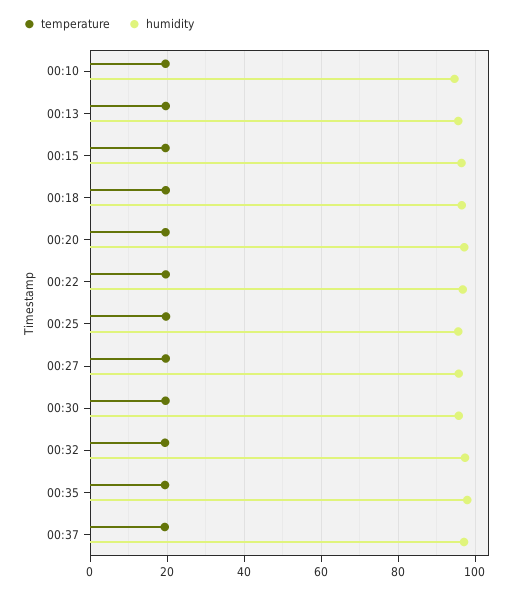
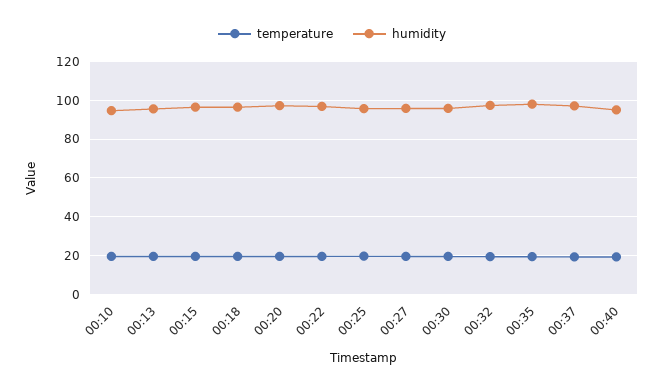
temperature, 00:40: none -> 20
humidity, 00:40: none -> 95

